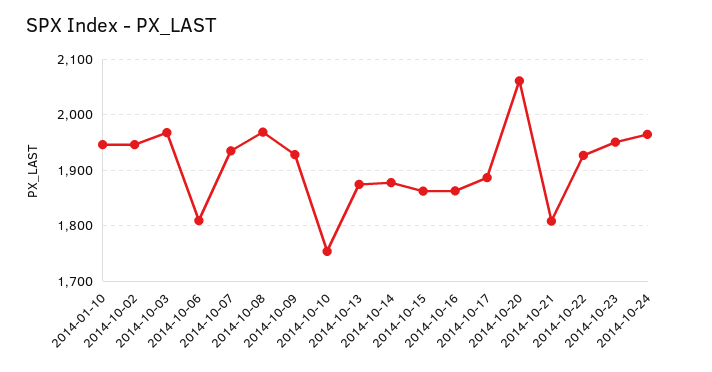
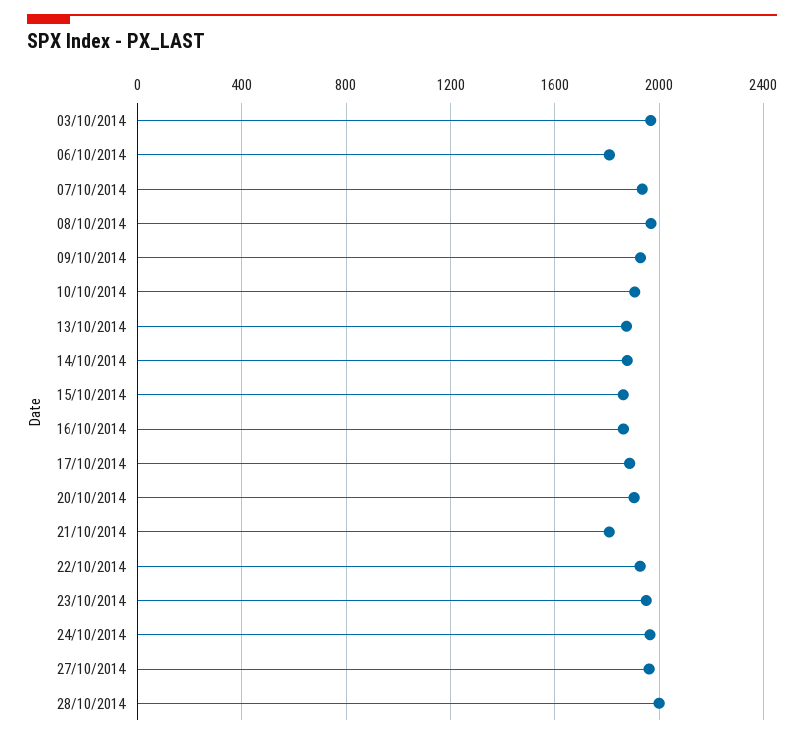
2014-01-10: 1940 -> none
2014-10-02: 1940 -> none
2014-10-10: 1760 -> 1900
2014-10-20: 2060 -> 1900
27/10/2014: none -> 1950
28/10/2014: none -> 2000

